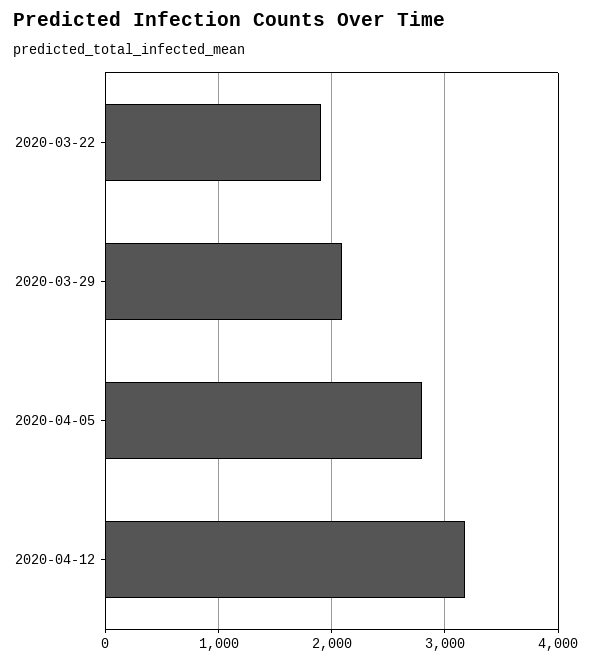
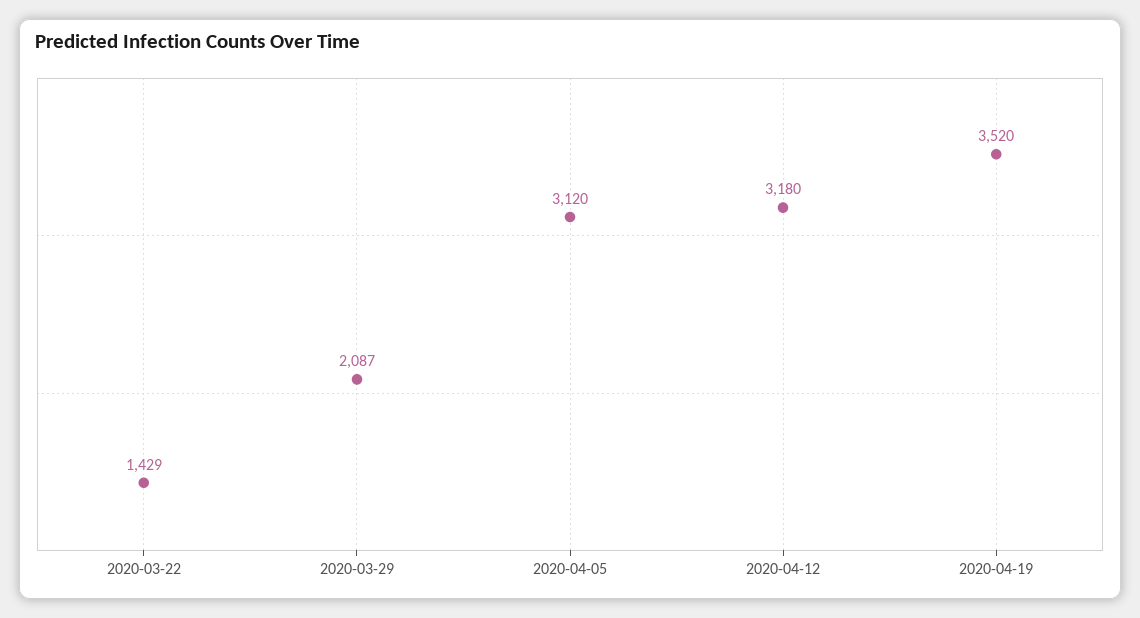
2020-03-22: 1900 -> 1429
2020-04-05: 2800 -> 3120
2020-04-19: none -> 3520

